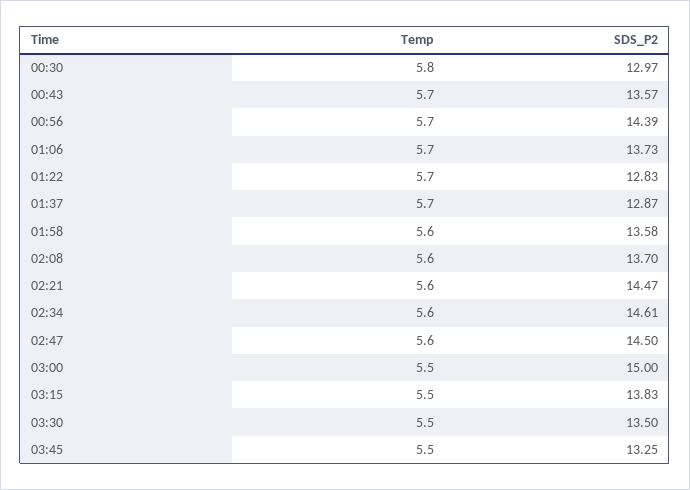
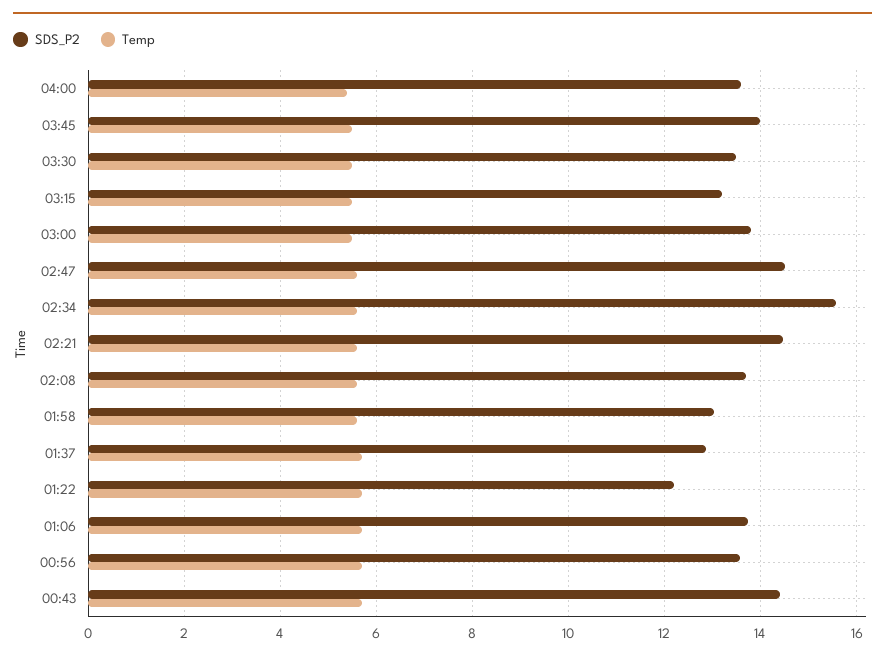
Temp, 00:30: 5.8 -> none
SDS_P2, 00:30: 12.97 -> none
SDS_P2, 00:43: 13.57 -> 14.4
SDS_P2, 00:56: 14.39 -> 13.6
SDS_P2, 01:22: 12.83 -> 12.2
SDS_P2, 01:58: 13.58 -> 13
SDS_P2, 02:34: 14.61 -> 15.6
SDS_P2, 03:00: 15 -> 13.8
SDS_P2, 03:15: 13.83 -> 13.2
SDS_P2, 03:45: 13.25 -> 14
SDS_P2, 04:00: none -> 13.6
Temp, 04:00: none -> 5.4

